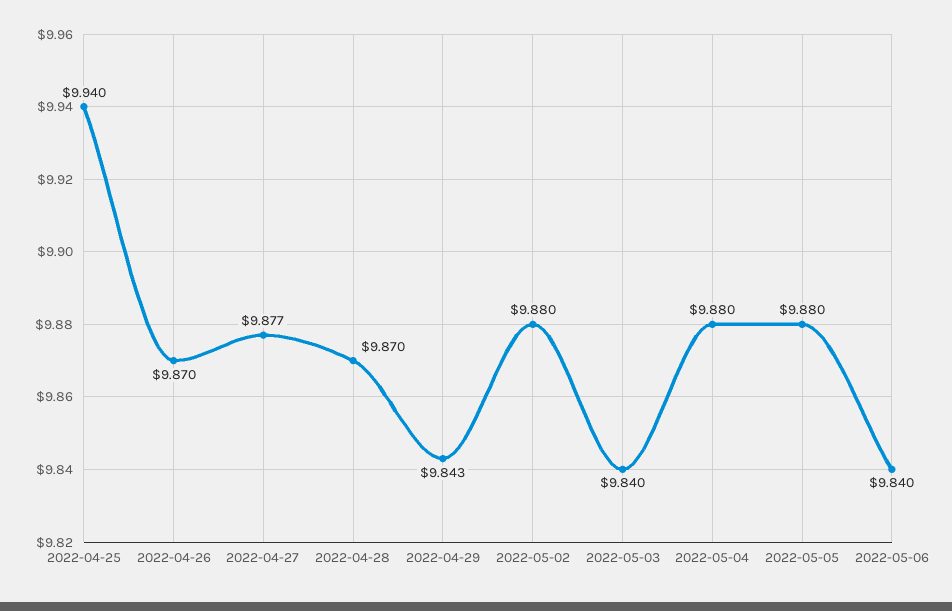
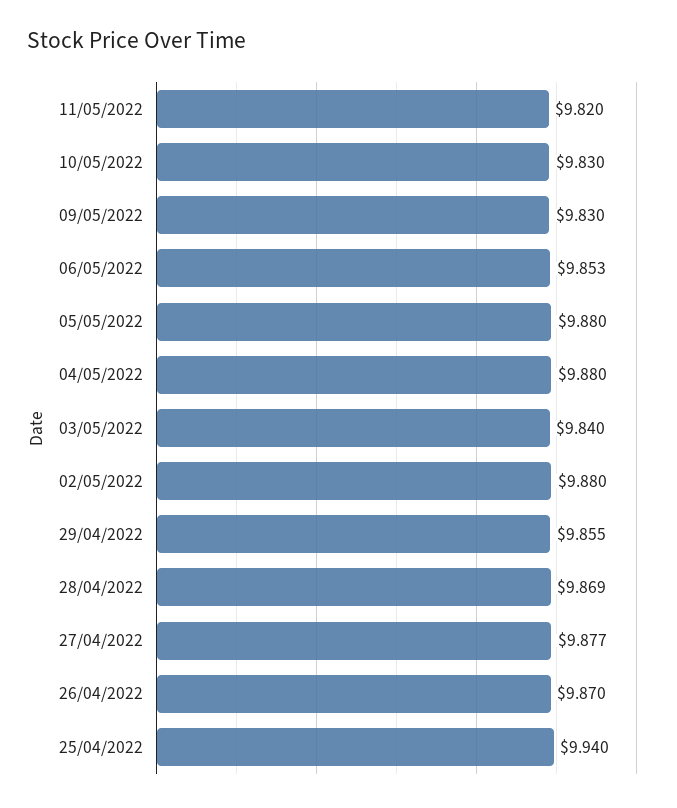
2022-04-28: 9.87 -> 9.869
2022-04-29: 9.843 -> 9.855
2022-05-06: 9.84 -> 9.853
11/05/2022: none -> 9.82
10/05/2022: none -> 9.83
09/05/2022: none -> 9.83

